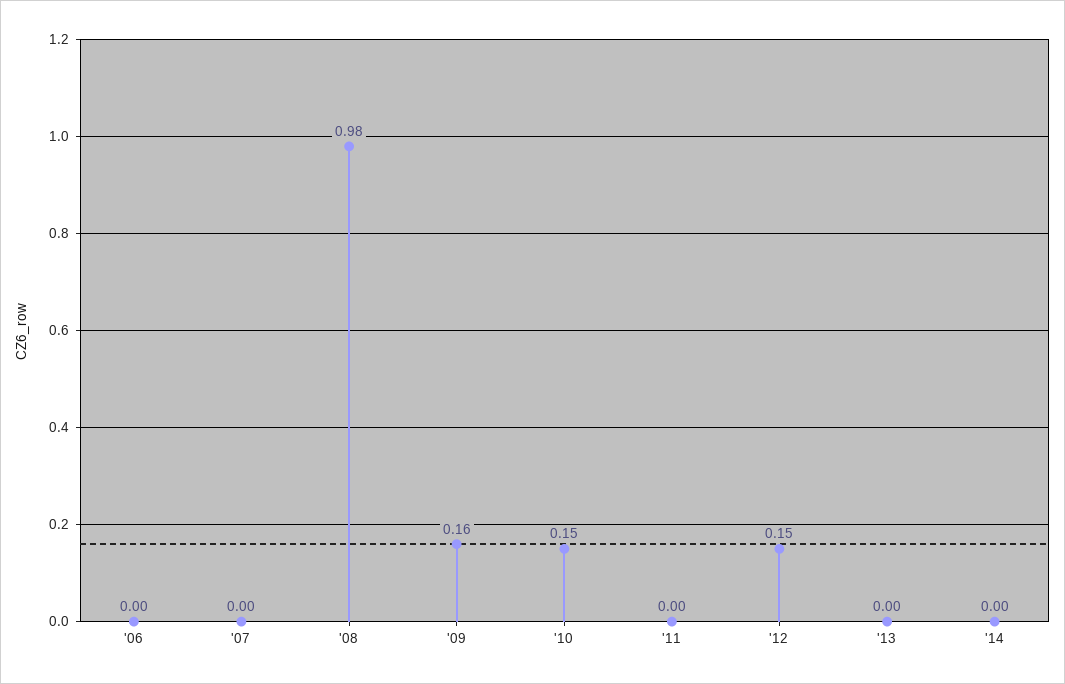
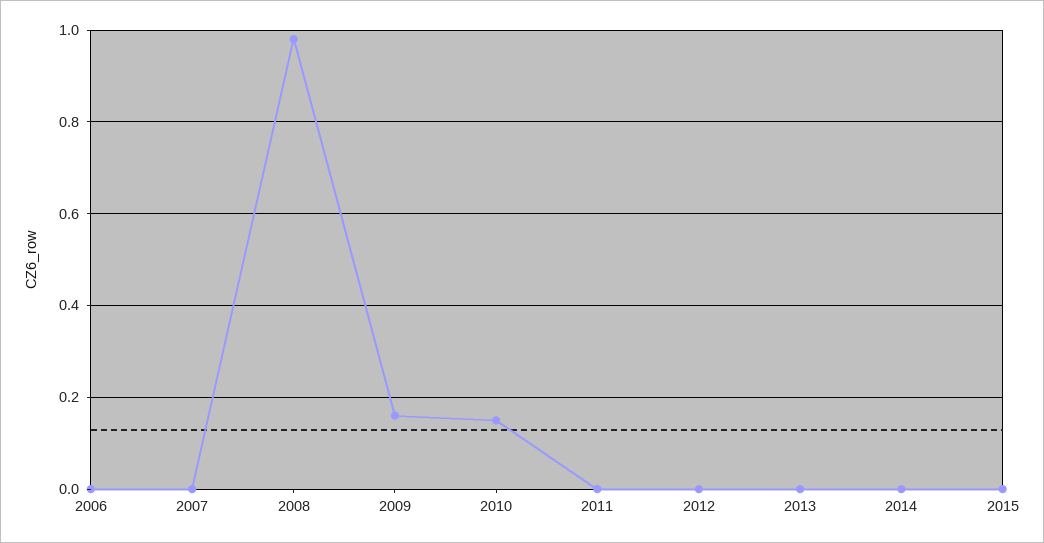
'12: 0.15 -> 0
2015: none -> 0

